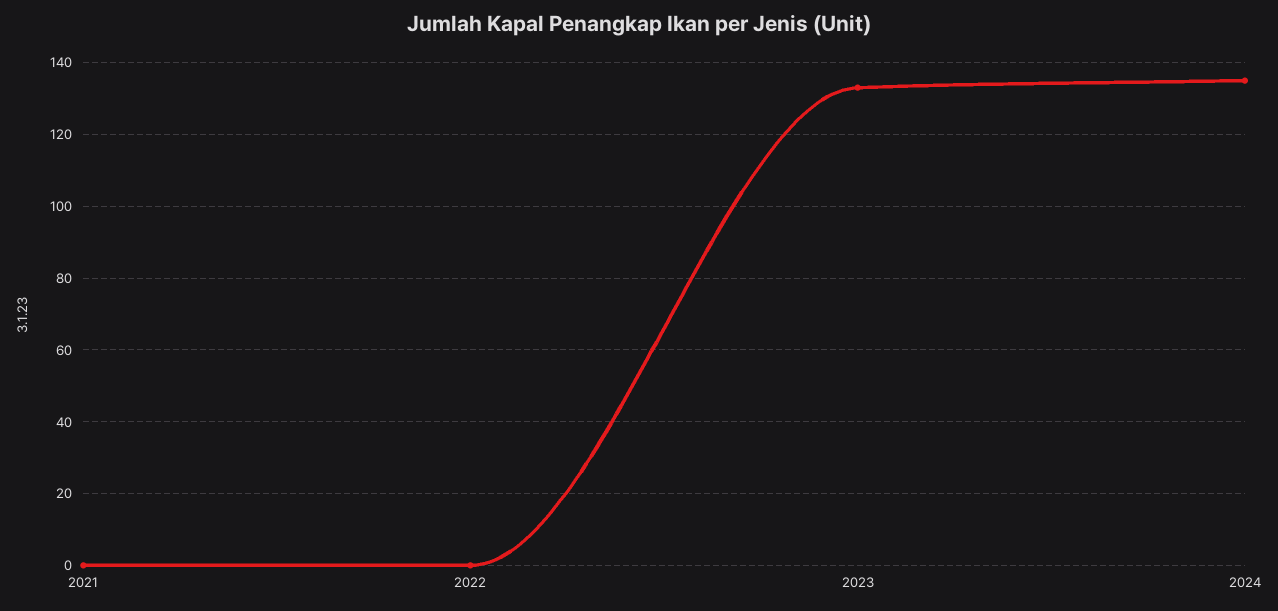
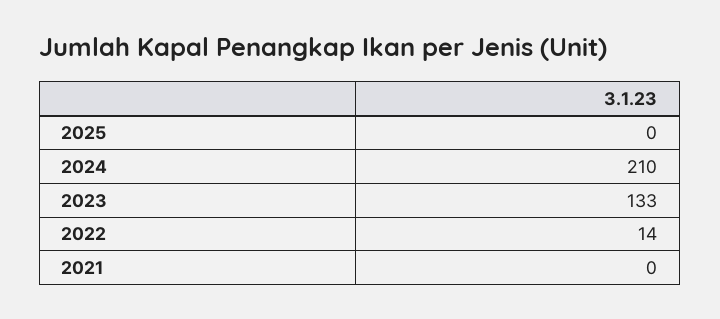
2022: 0 -> 14
2024: 135 -> 210
2025: none -> 0

